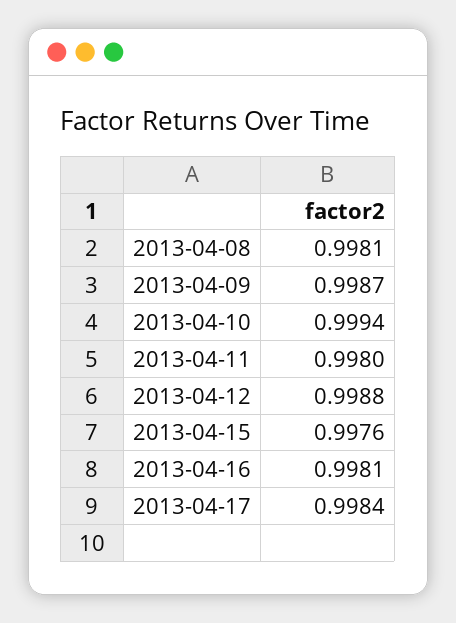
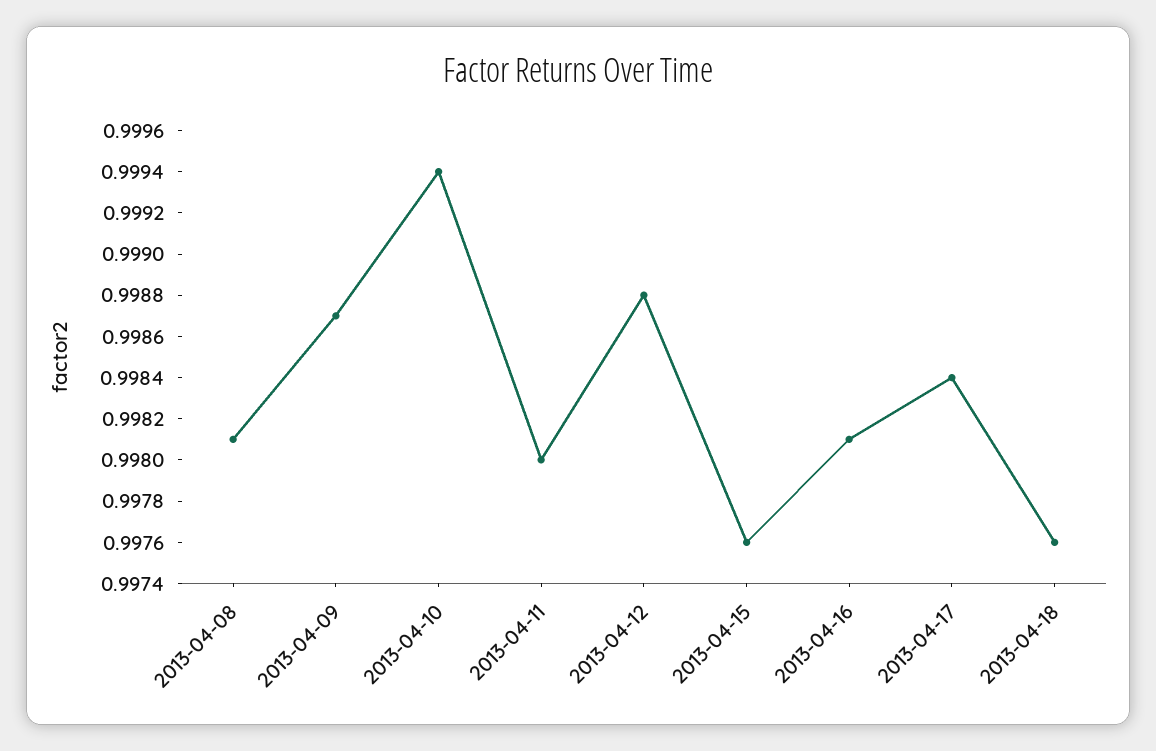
2013-04-18: none -> 0.9976

